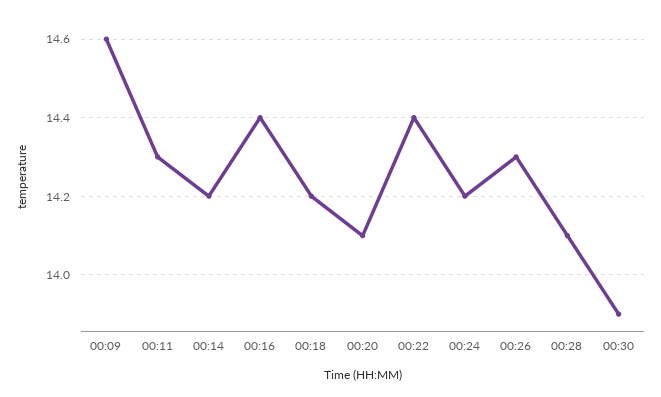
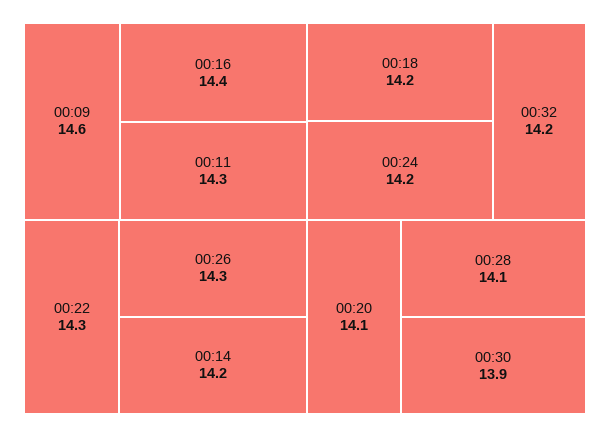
00:22: 14.4 -> 14.3
00:32: none -> 14.2

